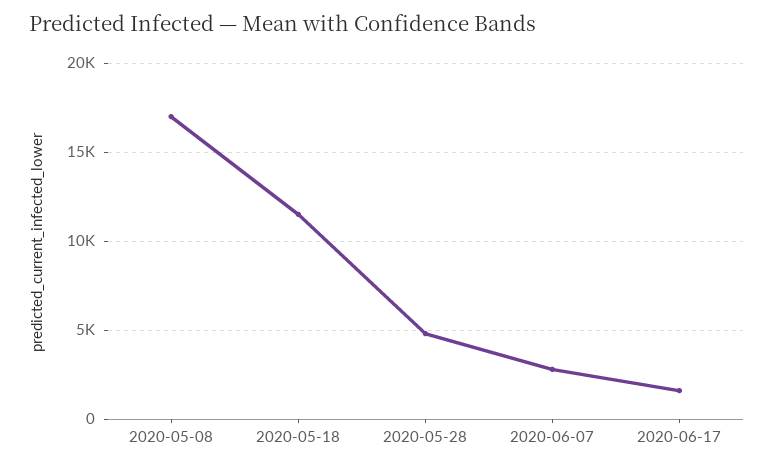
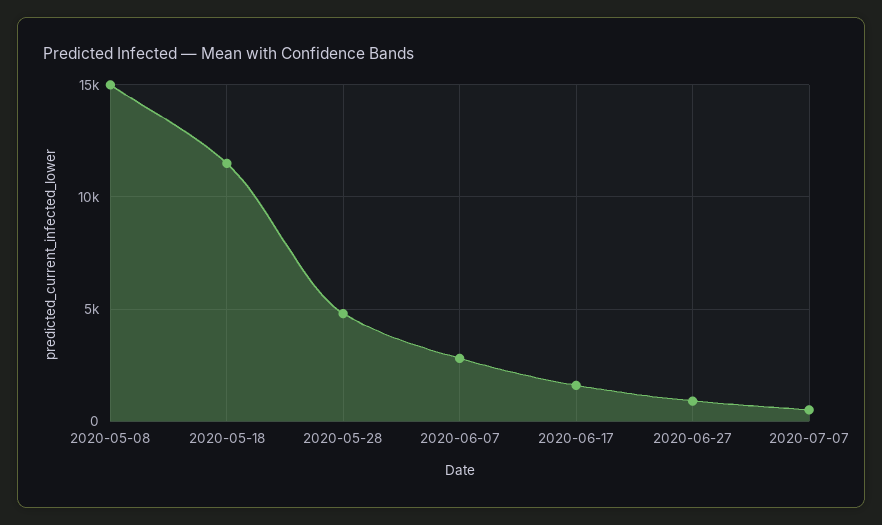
2020-05-08: 17000 -> 15000
2020-06-27: none -> 1000
2020-07-07: none -> 500

